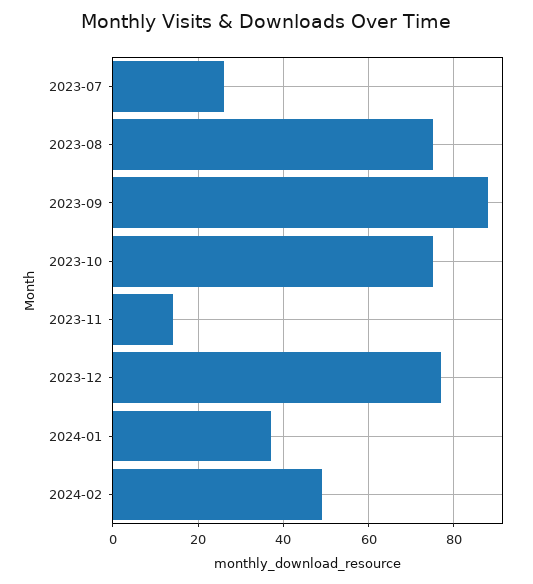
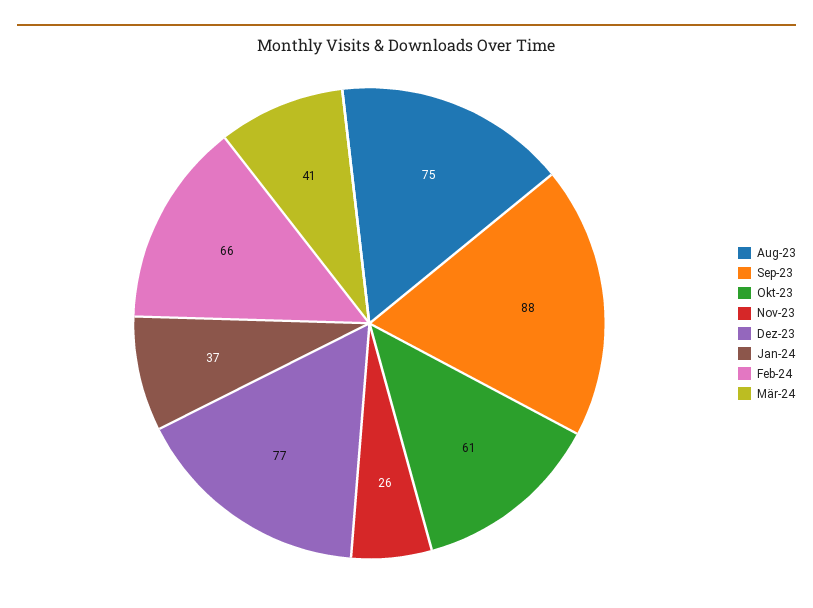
2023-07: 25 -> none
2023-10: 75 -> 61
2023-11: 15 -> 26
2024-02: 50 -> 66
Mär-24: none -> 41

